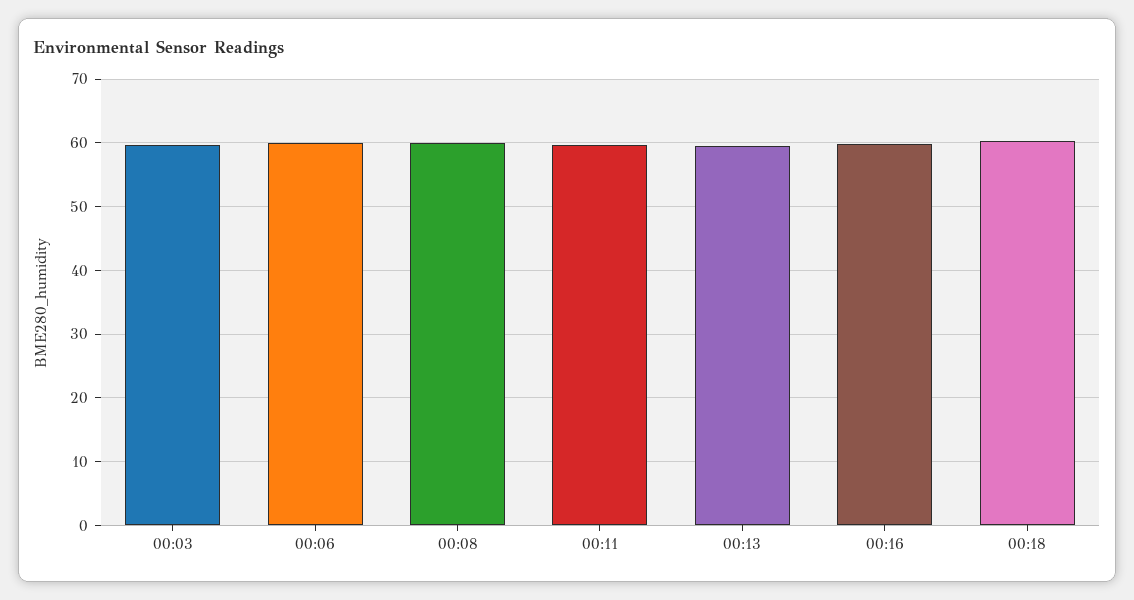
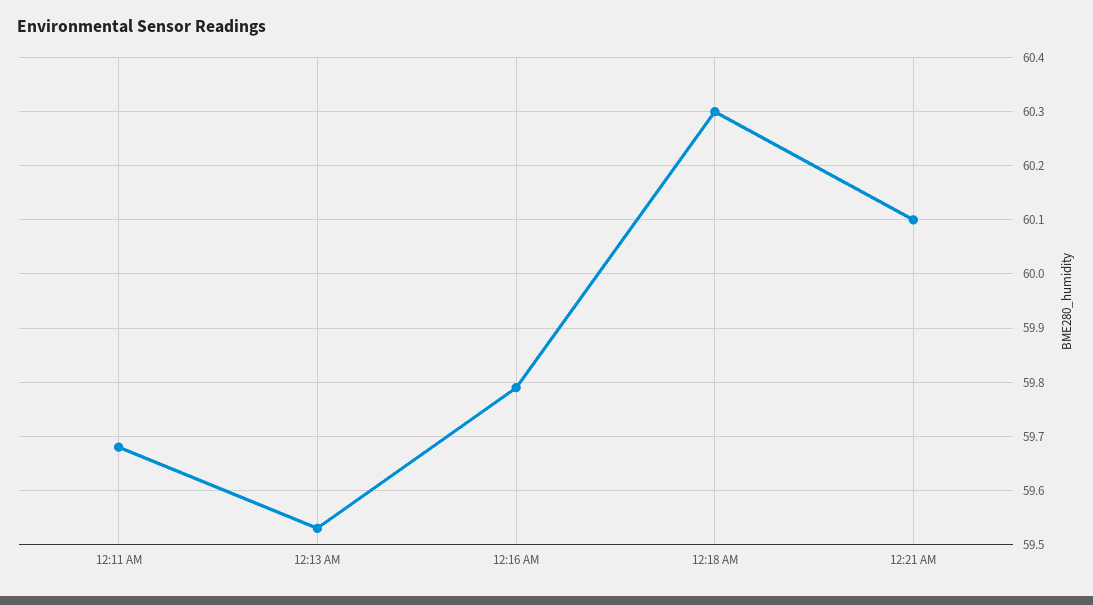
00:03: 60 -> none
00:06: 60 -> none
00:08: 60 -> none
12:21 AM: none -> 60.1

